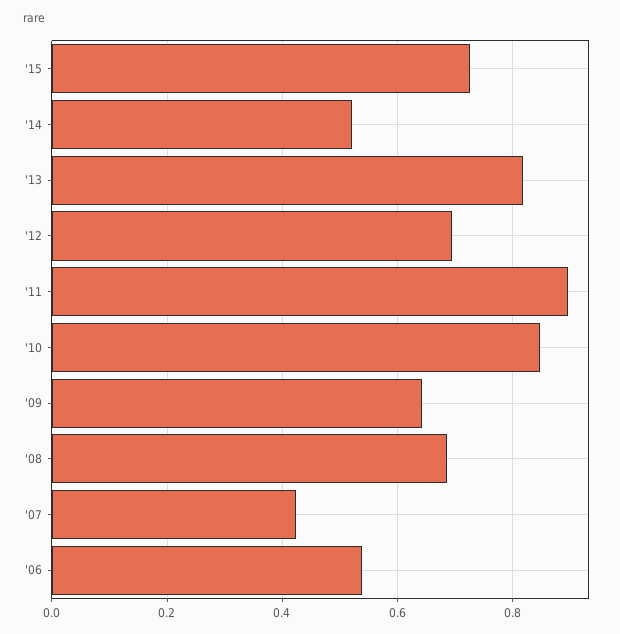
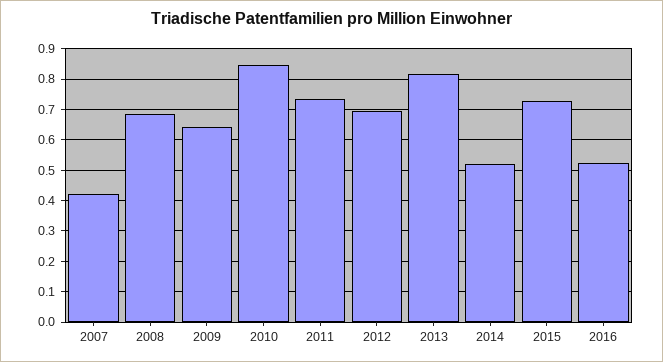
'11: 0.9 -> 0.74
'06: 0.54 -> none
2016: none -> 0.52

